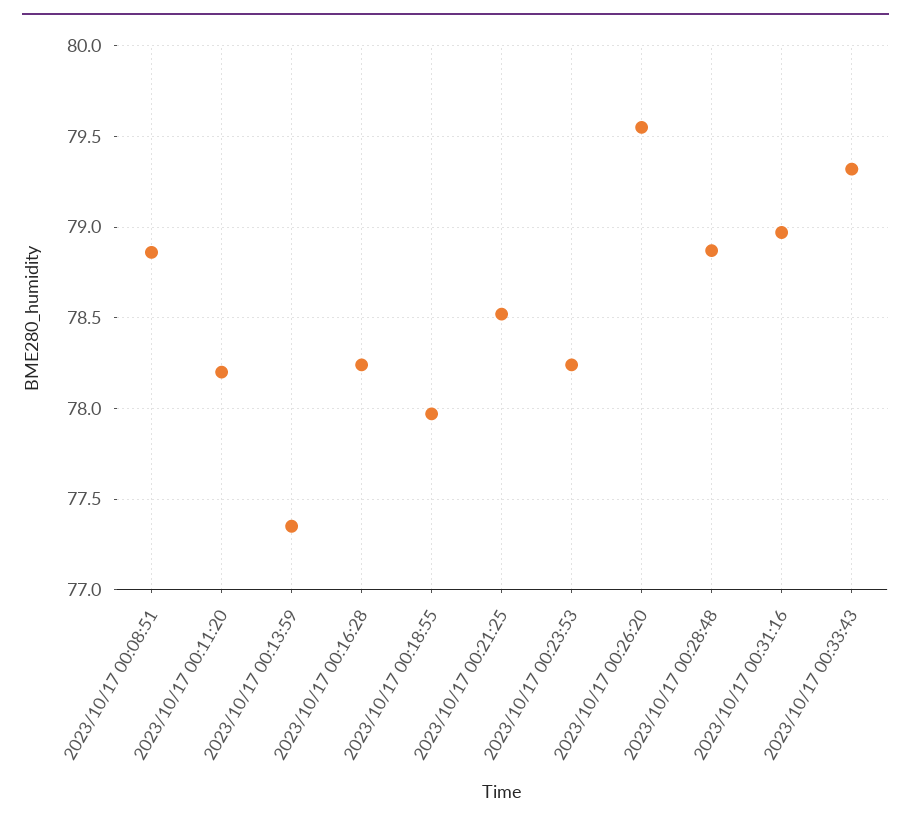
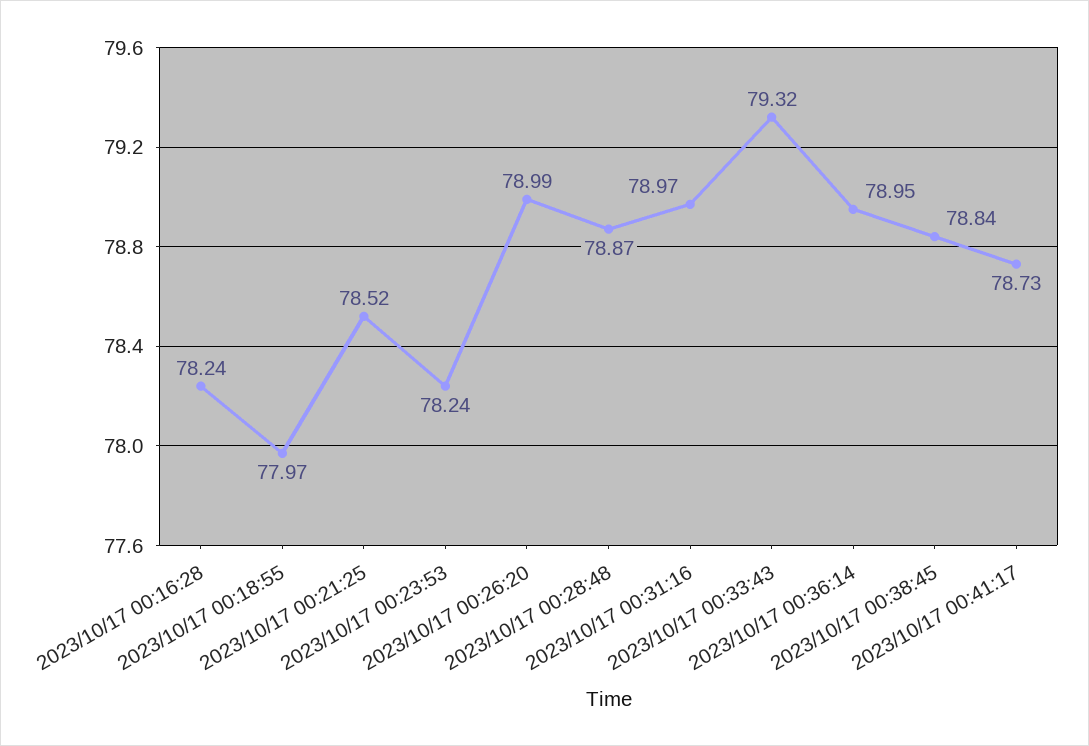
2023/10/17 00:08:51: 78.85 -> none
2023/10/17 00:11:20: 78.2 -> none
2023/10/17 00:13:59: 77.35 -> none
2023/10/17 00:26:20: 79.55 -> 78.99
2023/10/17 00:36:14: none -> 78.95
2023/10/17 00:38:45: none -> 78.84
2023/10/17 00:41:17: none -> 78.73

